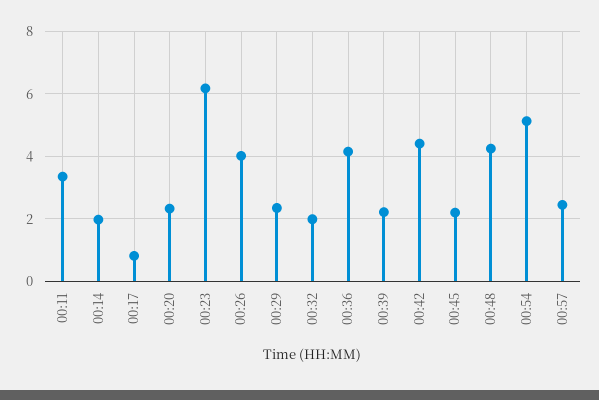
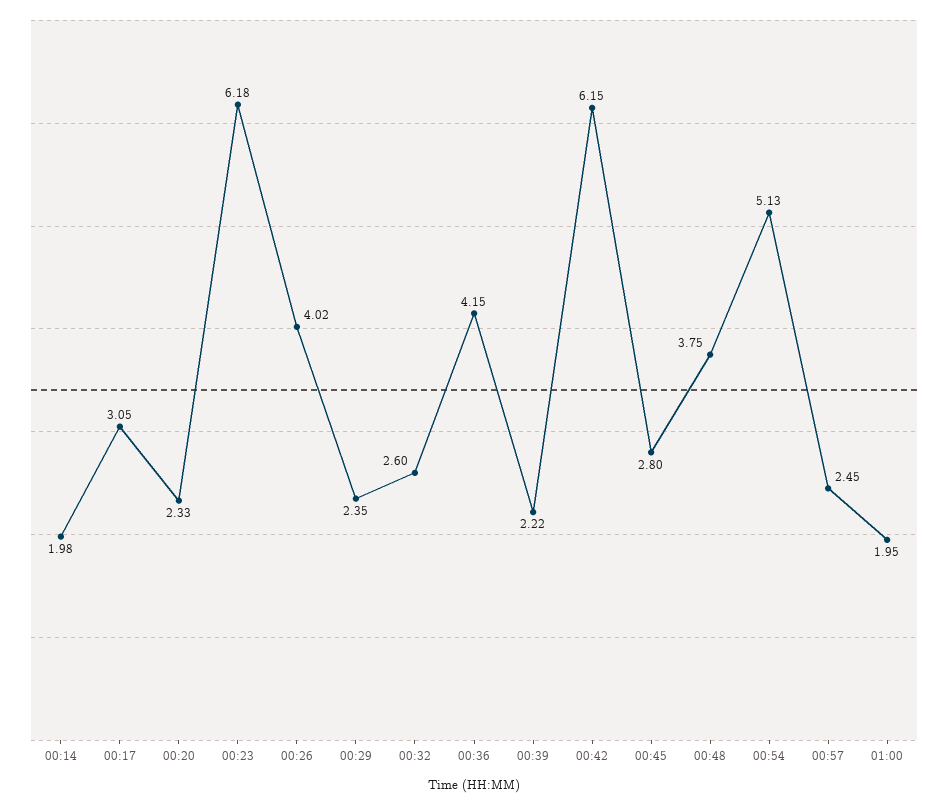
00:11: 3.4 -> none
00:17: 0.8 -> 3.05
00:32: 2 -> 2.6
00:42: 4.4 -> 6.15
00:45: 2.2 -> 2.8
00:48: 4.2 -> 3.75
01:00: none -> 1.95

